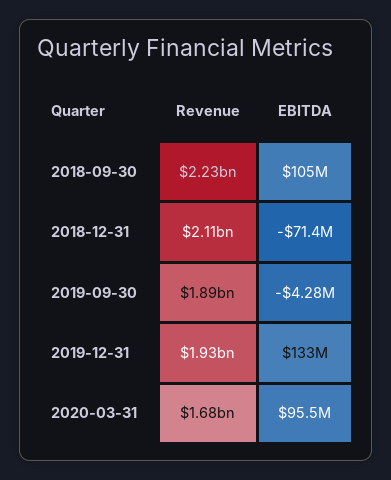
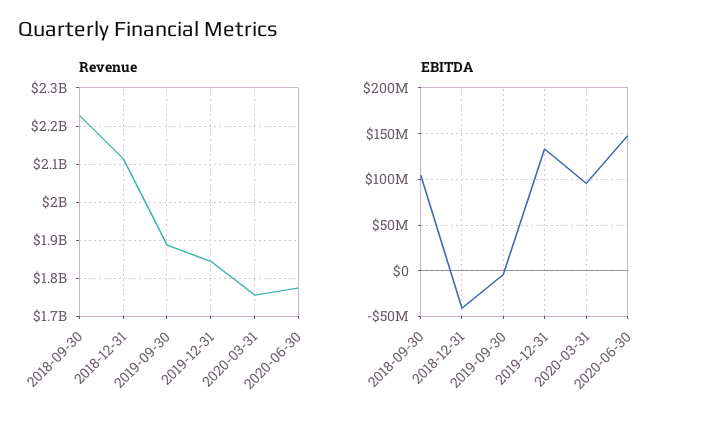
EBITDA, 2018-12-31: -71400000 -> -40000000
Revenue, 2019-12-31: 1930000000 -> 1840000000
Revenue, 2020-03-31: 1680000000 -> 1760000000
Revenue, 2020-06-30: none -> 1780000000
EBITDA, 2020-06-30: none -> 150000000

